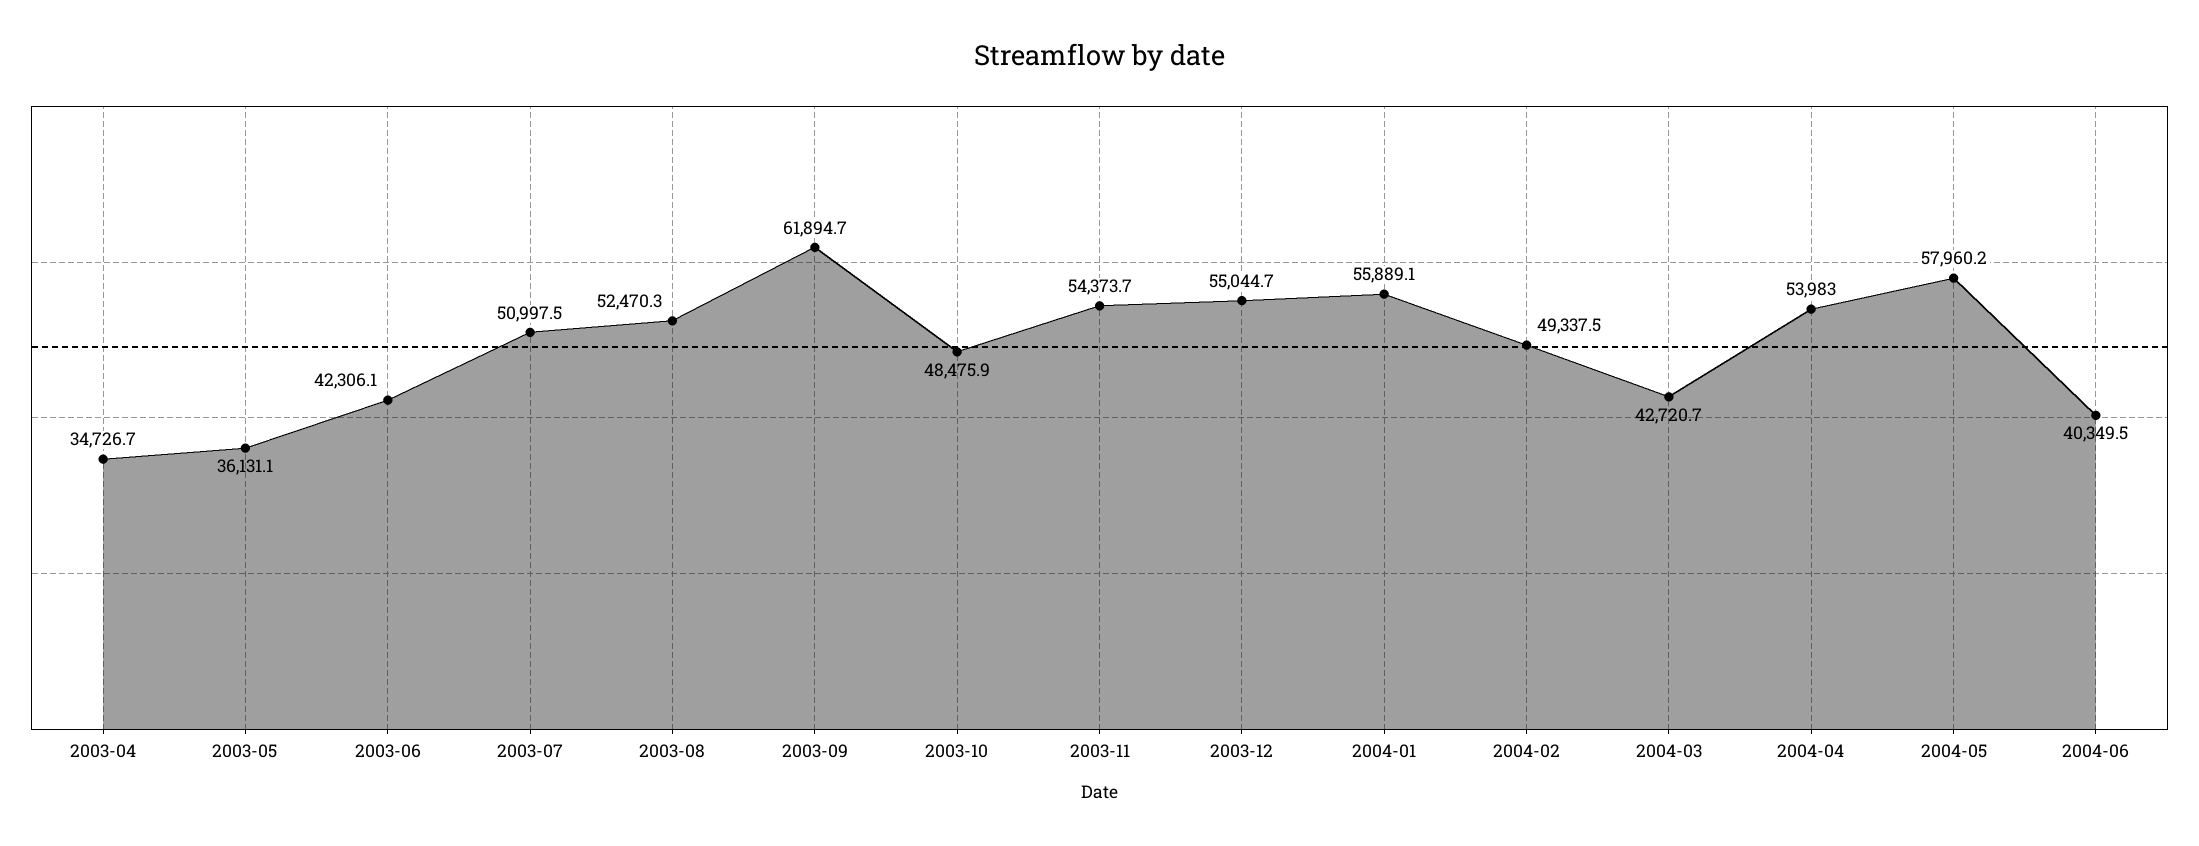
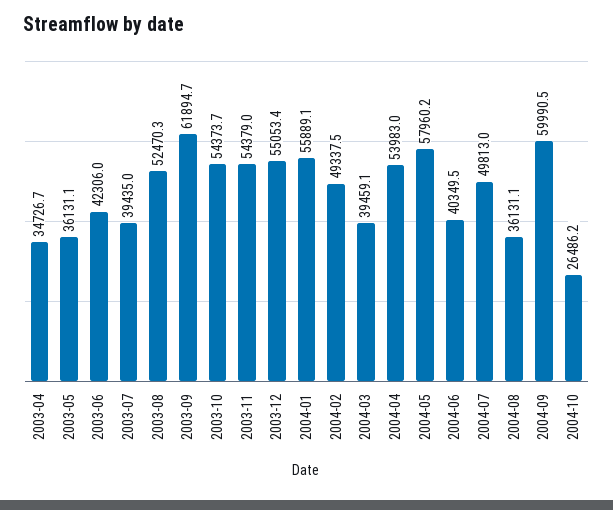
2003-06: 42306.1 -> 42306
2003-07: 50997.5 -> 39435
2003-10: 48475.9 -> 54373.7
2003-11: 54373.7 -> 54379
2003-12: 55044.7 -> 55053.4
2004-03: 42720.7 -> 39459.1
2004-07: none -> 49813
2004-08: none -> 36131.1
2004-09: none -> 59990.5
2004-10: none -> 26486.2

